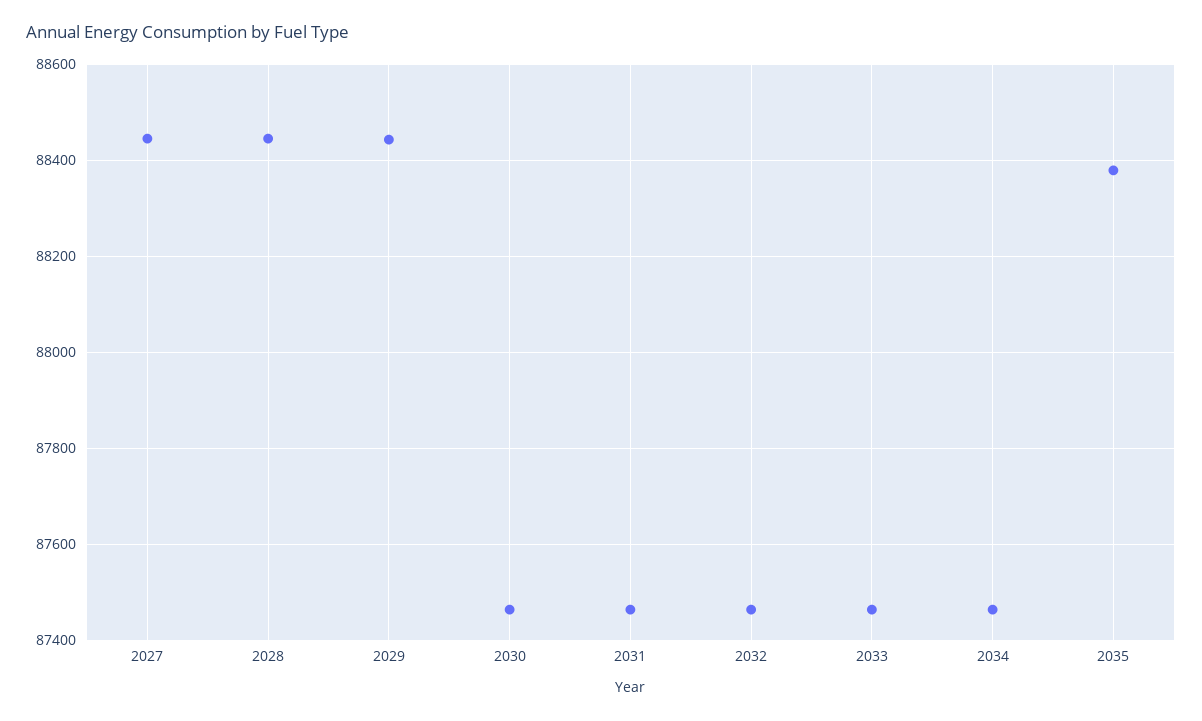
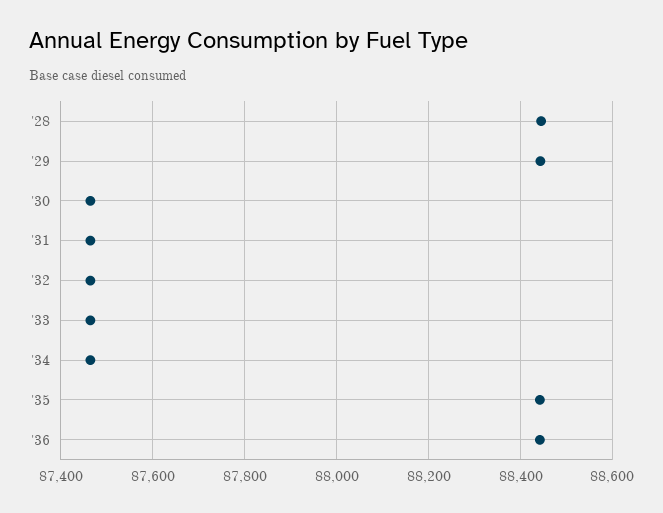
2027: 88440 -> none
2035: 88380 -> 88440
'36: none -> 88440

